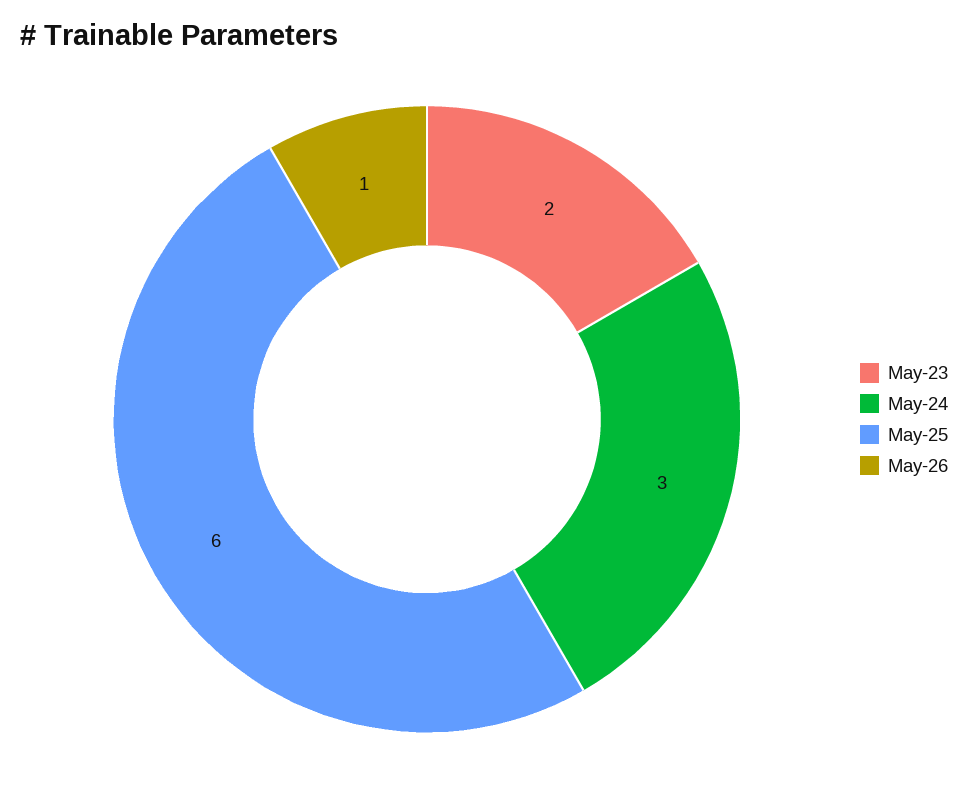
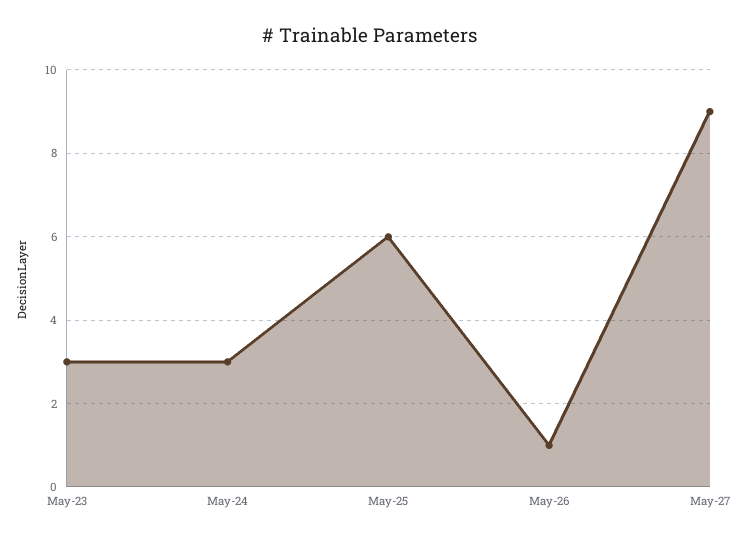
May-23: 2 -> 3
May-27: none -> 9

